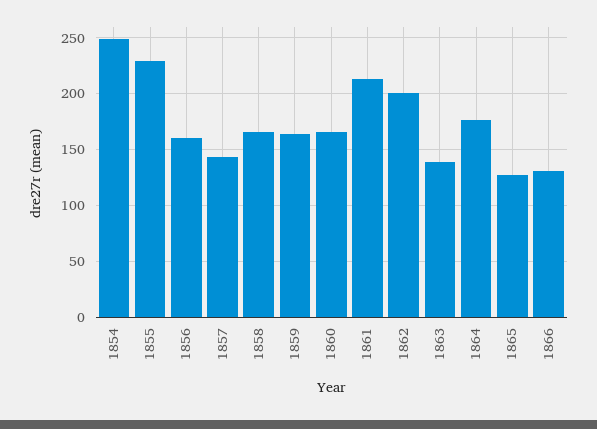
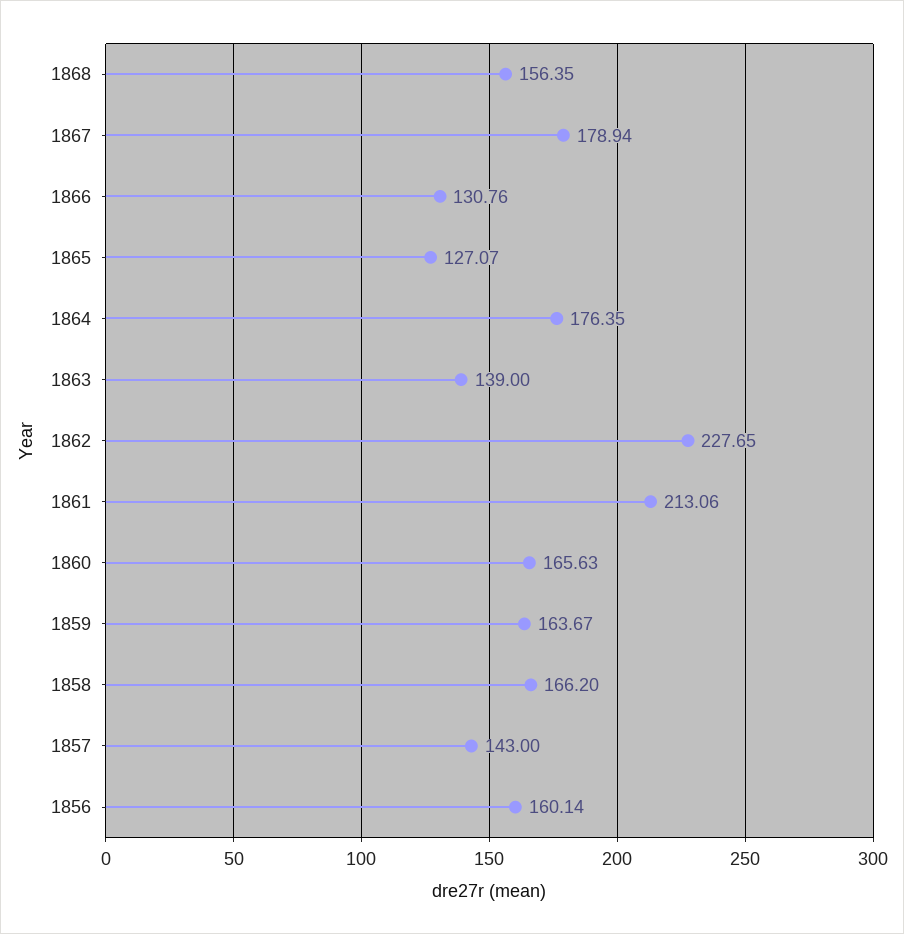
1854: 250 -> none
1855: 230 -> none
1862: 200 -> 227.65
1868: none -> 156.35
1867: none -> 178.94

